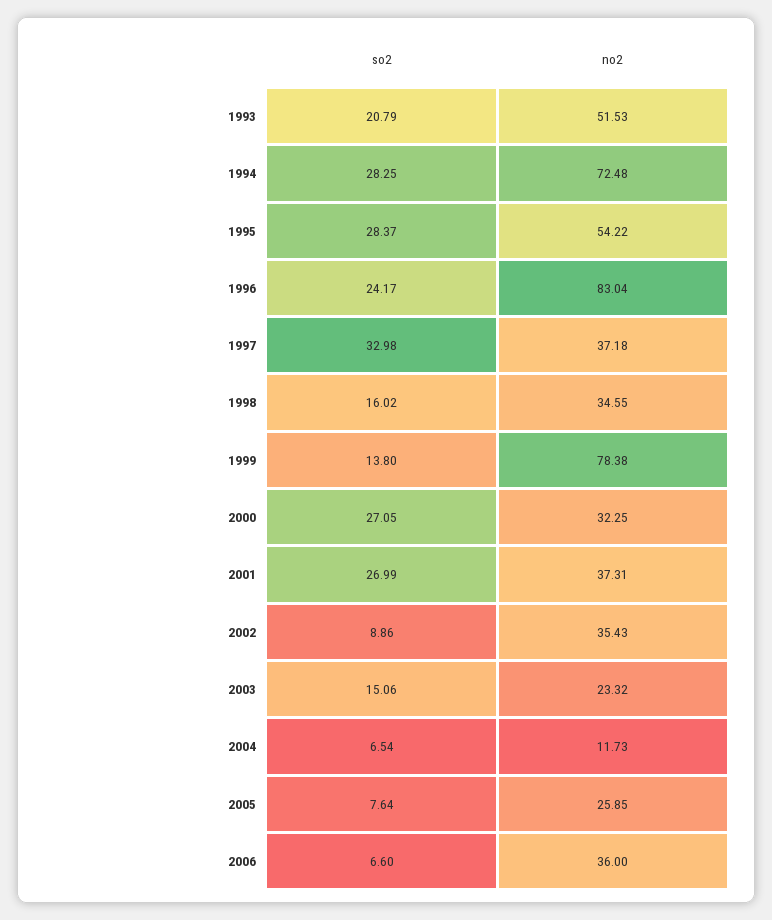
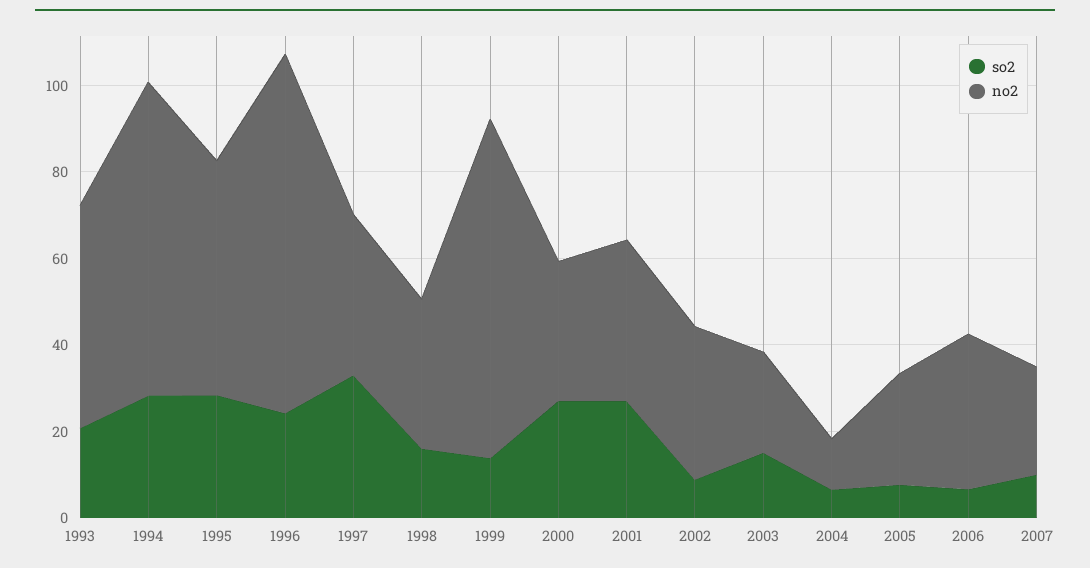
so2, 2007: none -> 10
no2, 2007: none -> 25

